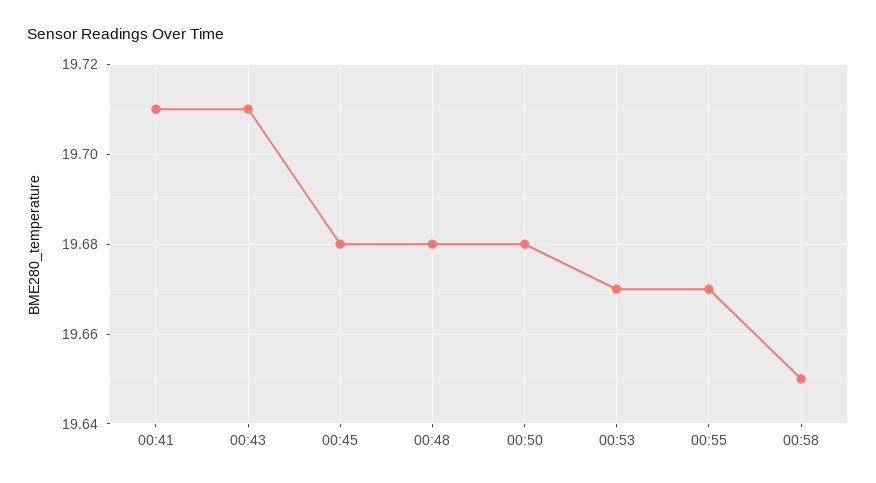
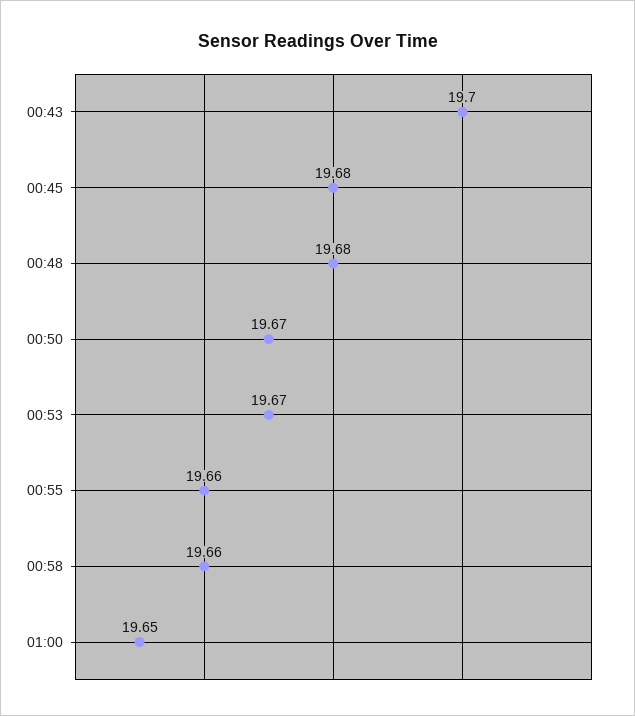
00:41: 19.71 -> none
00:43: 19.71 -> 19.7
00:50: 19.68 -> 19.67
00:55: 19.67 -> 19.66
00:58: 19.65 -> 19.66
01:00: none -> 19.65

